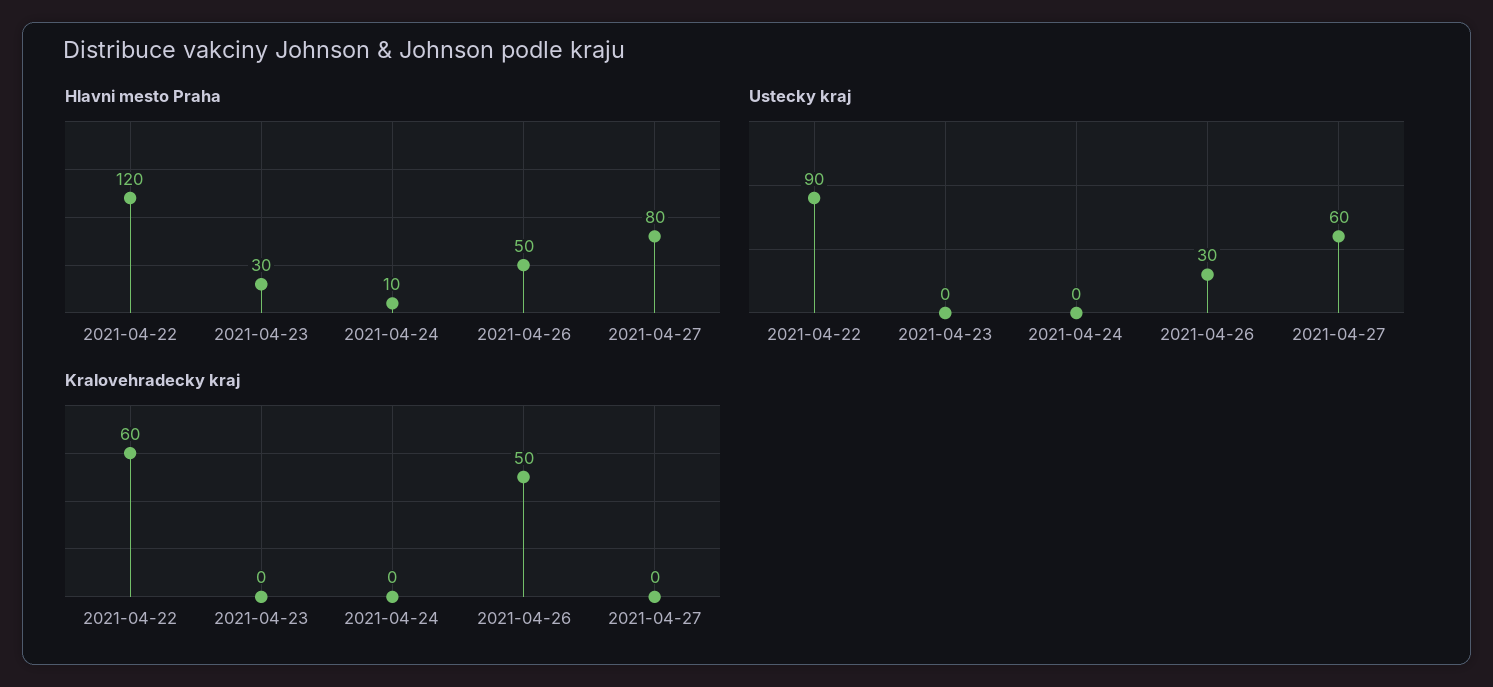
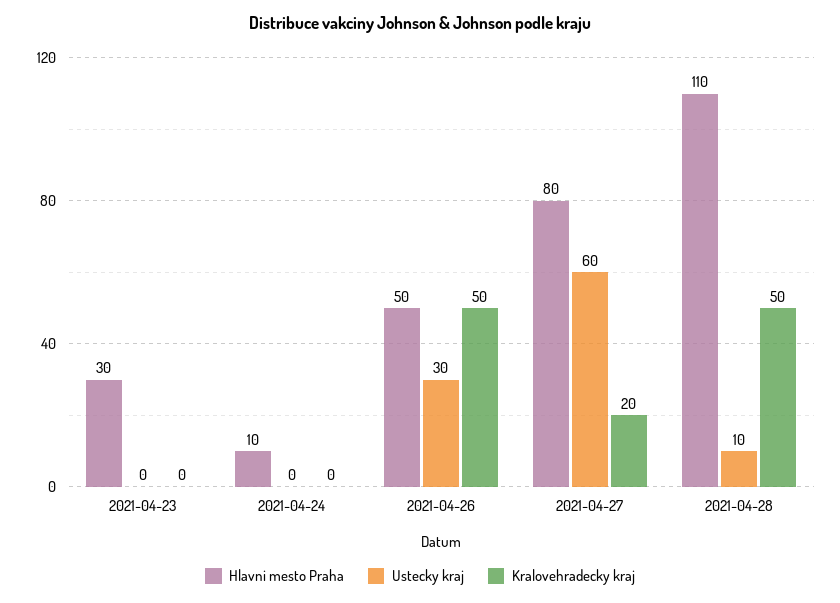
Hlavni mesto Praha, 2021-04-22: 120 -> none
Ustecky kraj, 2021-04-22: 90 -> none
Kralovehradecky kraj, 2021-04-22: 60 -> none
Kralovehradecky kraj, 2021-04-27: 0 -> 20
Hlavni mesto Praha, 2021-04-28: none -> 110
Ustecky kraj, 2021-04-28: none -> 10
Kralovehradecky kraj, 2021-04-28: none -> 50

